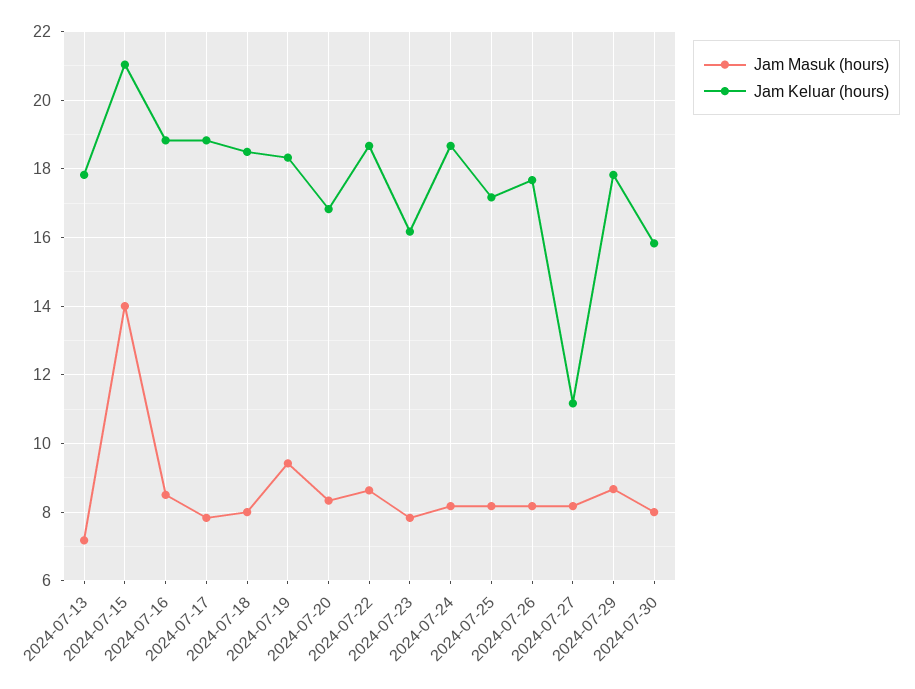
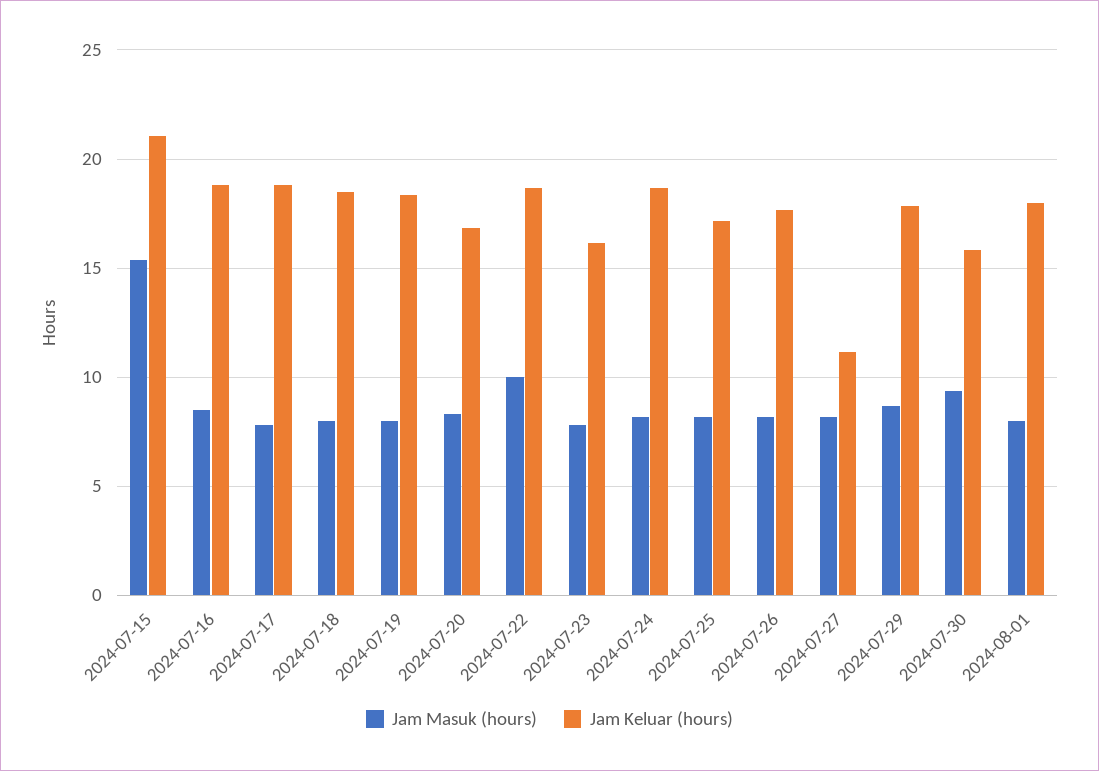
Jam Masuk (hours), 2024-07-13: 7.2 -> none
Jam Keluar (hours), 2024-07-13: 17.8 -> none
Jam Masuk (hours), 2024-07-15: 14 -> 15.5
Jam Masuk (hours), 2024-07-19: 9.4 -> 8
Jam Masuk (hours), 2024-07-22: 8.6 -> 10
Jam Masuk (hours), 2024-07-30: 8 -> 9.5
Jam Masuk (hours), 2024-08-01: none -> 8
Jam Keluar (hours), 2024-08-01: none -> 18

